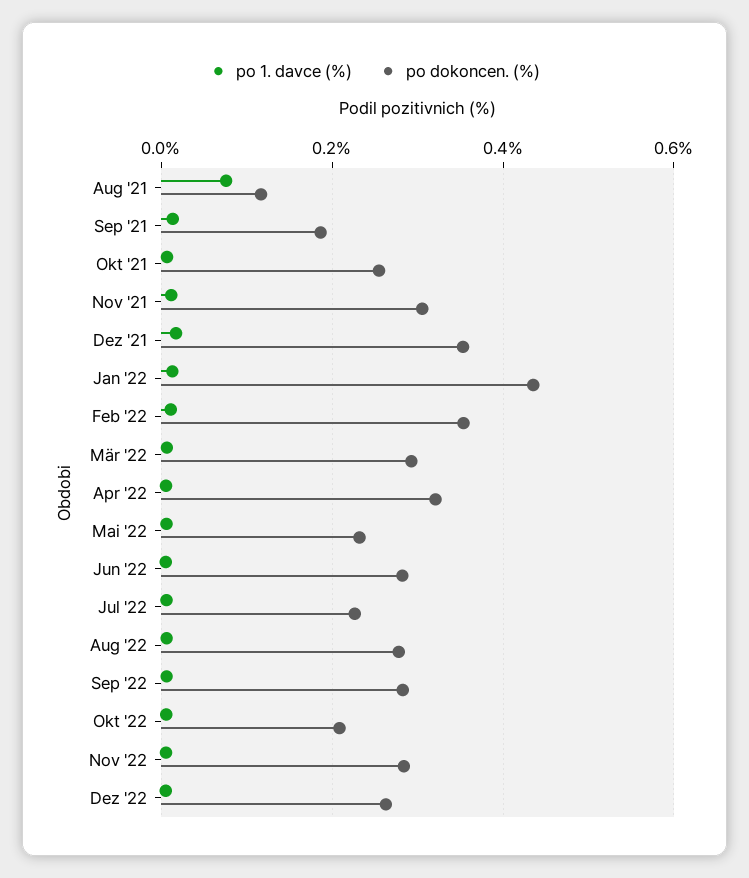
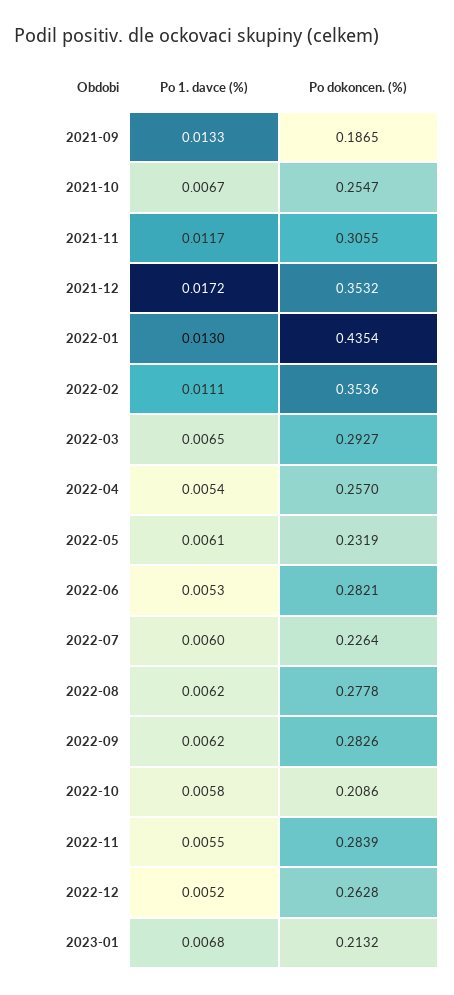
po 1. davce (%), Aug '21: 0.08 -> none
po dokoncen. (%), Aug '21: 0.12 -> none
po dokoncen. (%), Apr '22: 0.32 -> 0.257
po 1. davce (%), 2023-01: none -> 0.0068
po dokoncen. (%), 2023-01: none -> 0.2132

